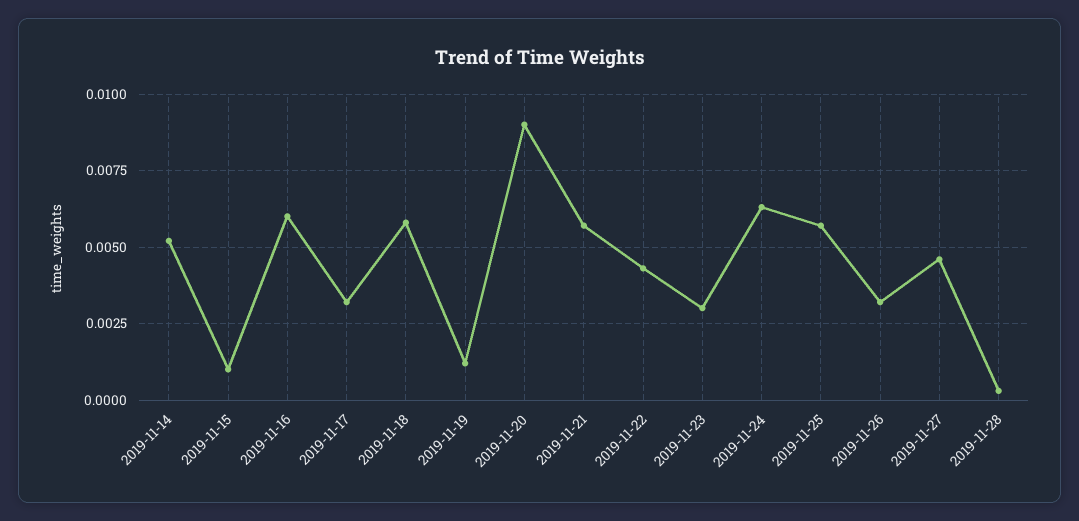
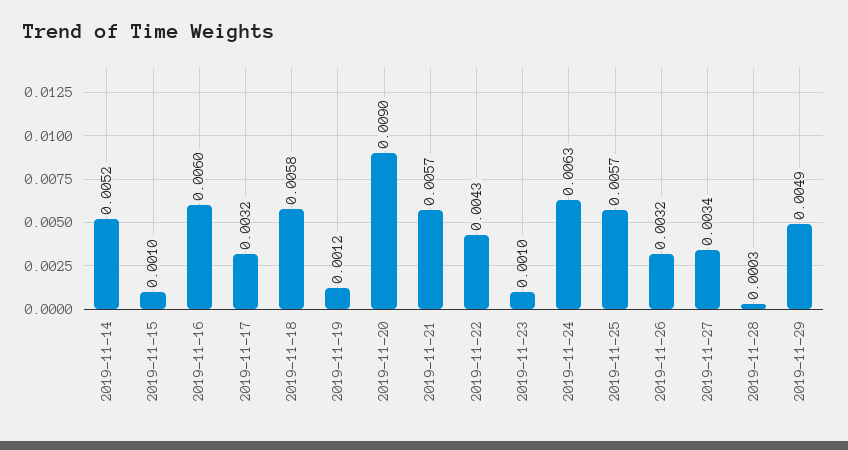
2019-11-23: 0.003 -> 0.001
2019-11-27: 0.0045 -> 0.0034
2019-11-29: none -> 0.0049

